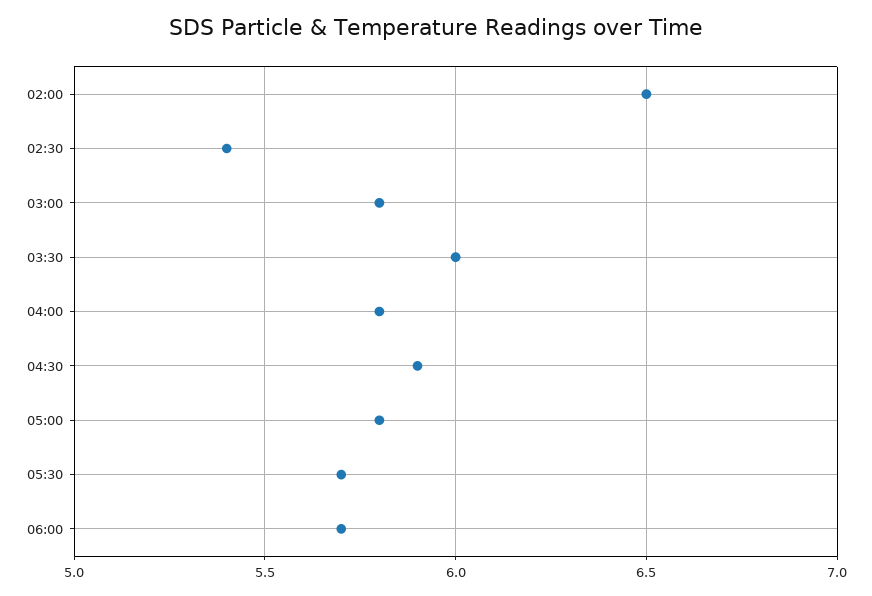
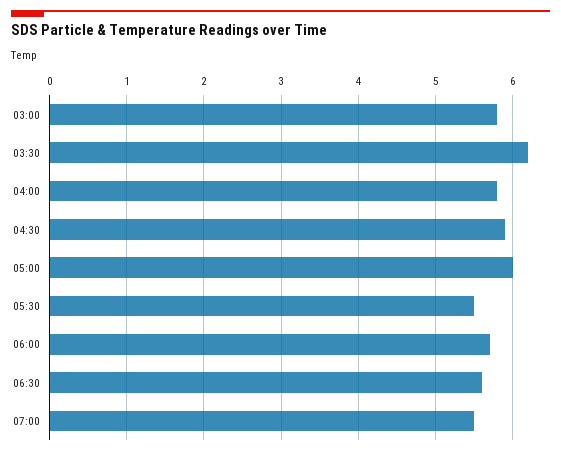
02:00: 6.5 -> none
02:30: 5.4 -> none
03:30: 6 -> 6.2
05:00: 5.8 -> 6
05:30: 5.7 -> 5.5
06:30: none -> 5.6
07:00: none -> 5.5

